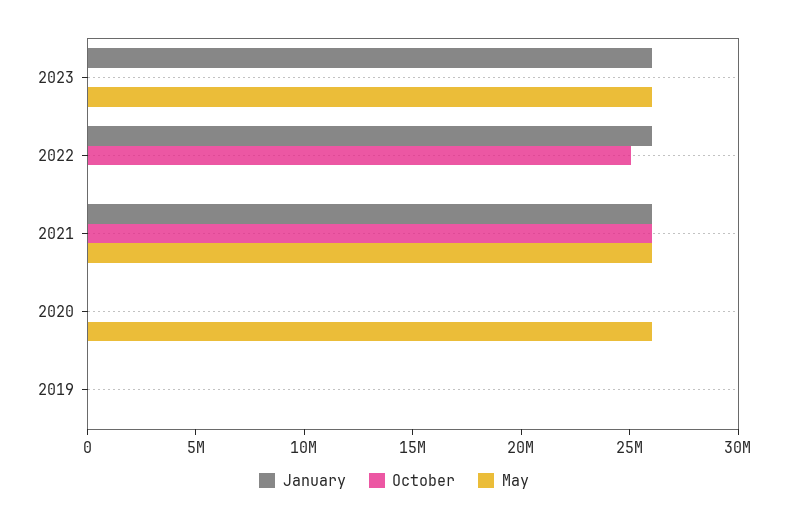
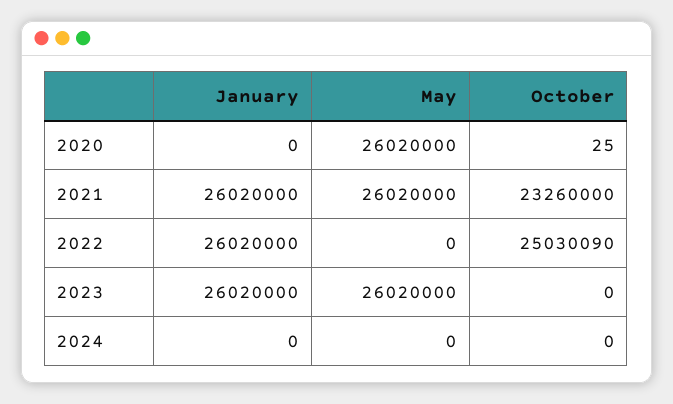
October, 2021: 26000000 -> 23260000
January, 2019: 0 -> none
October, 2019: 0 -> none
May, 2019: 0 -> none
January, 2024: none -> 0
May, 2024: none -> 0
October, 2024: none -> 0

